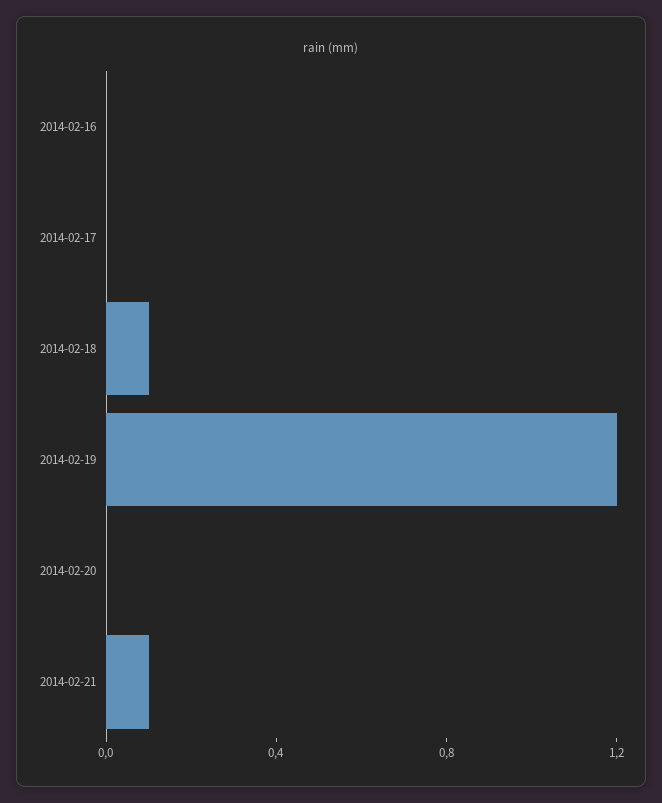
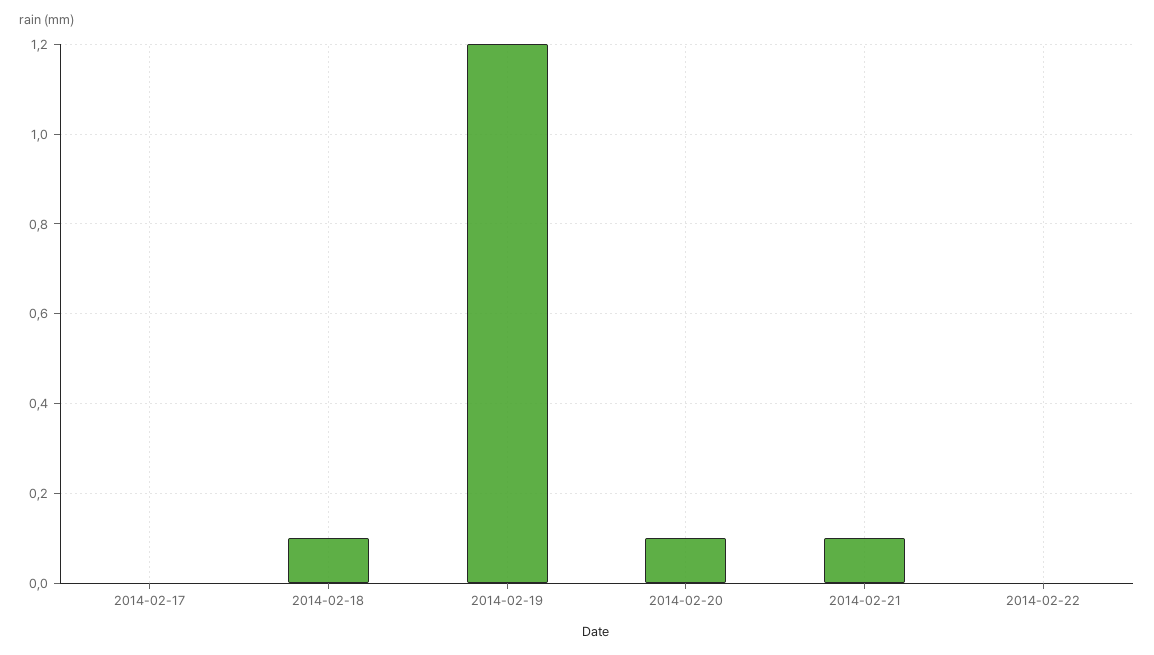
2014-02-16: 0 -> none
2014-02-20: 0 -> 0.1
2014-02-22: none -> 0

